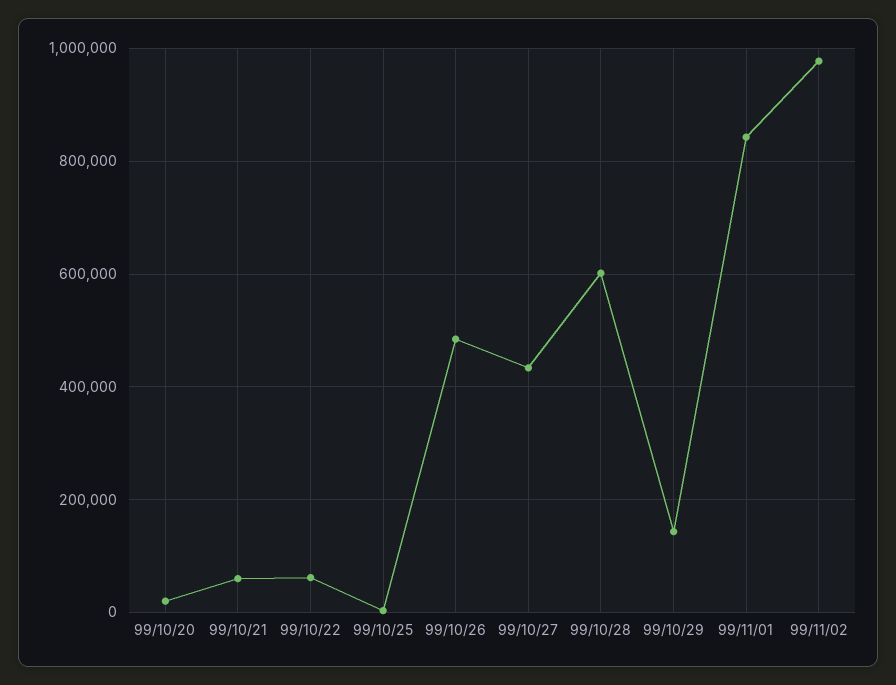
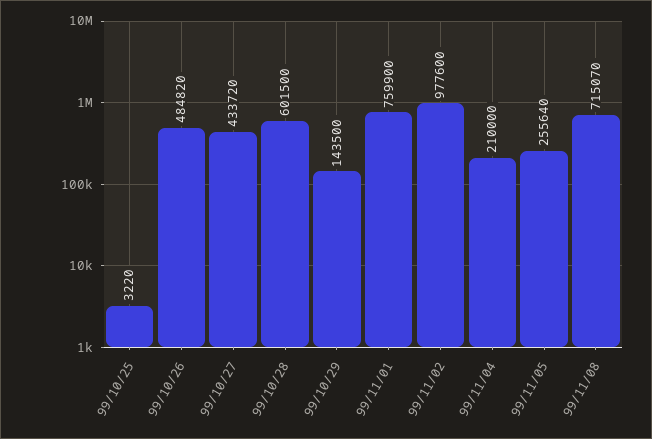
99/10/20: 20000 -> none
99/10/21: 60000 -> none
99/10/22: 60000 -> none
99/11/01: 840000 -> 759900
99/11/04: none -> 210000
99/11/05: none -> 255640
99/11/08: none -> 715070

